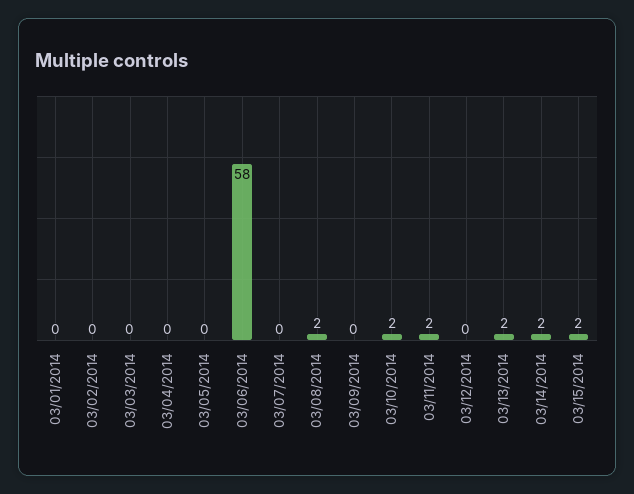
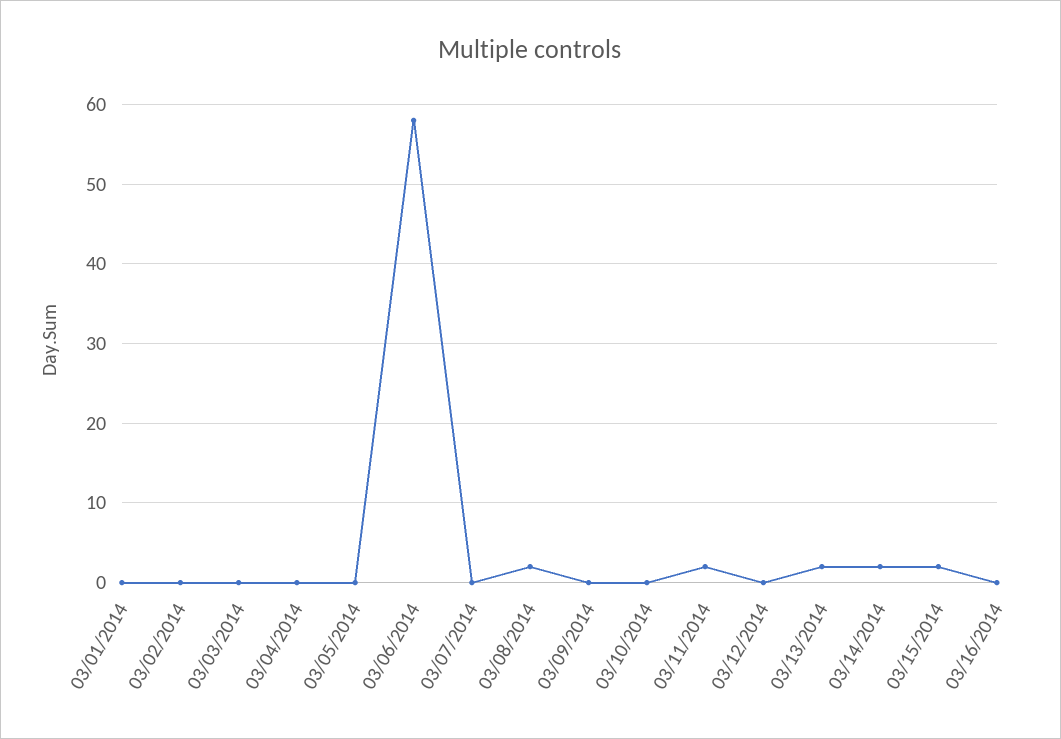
03/10/2014: 2 -> 0
03/16/2014: none -> 0

